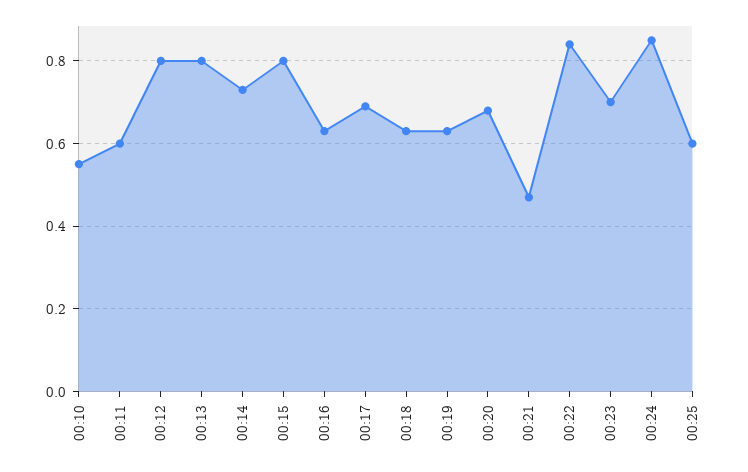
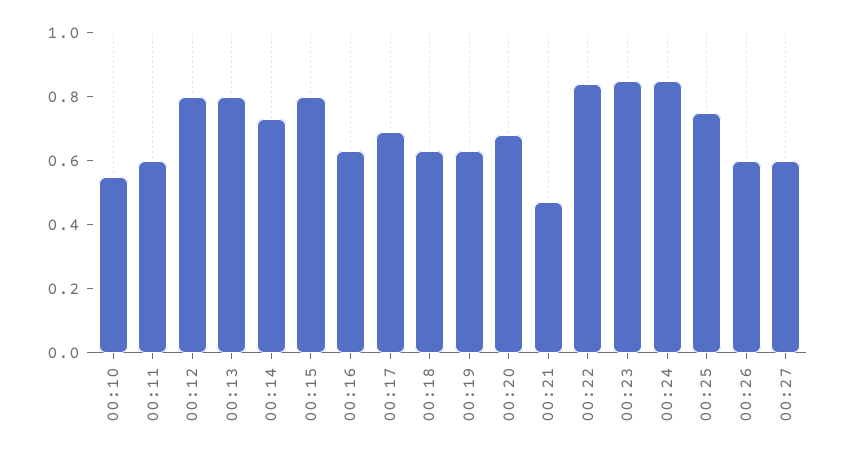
00:23: 0.7 -> 0.85
00:25: 0.6 -> 0.75
00:26: none -> 0.6
00:27: none -> 0.6

